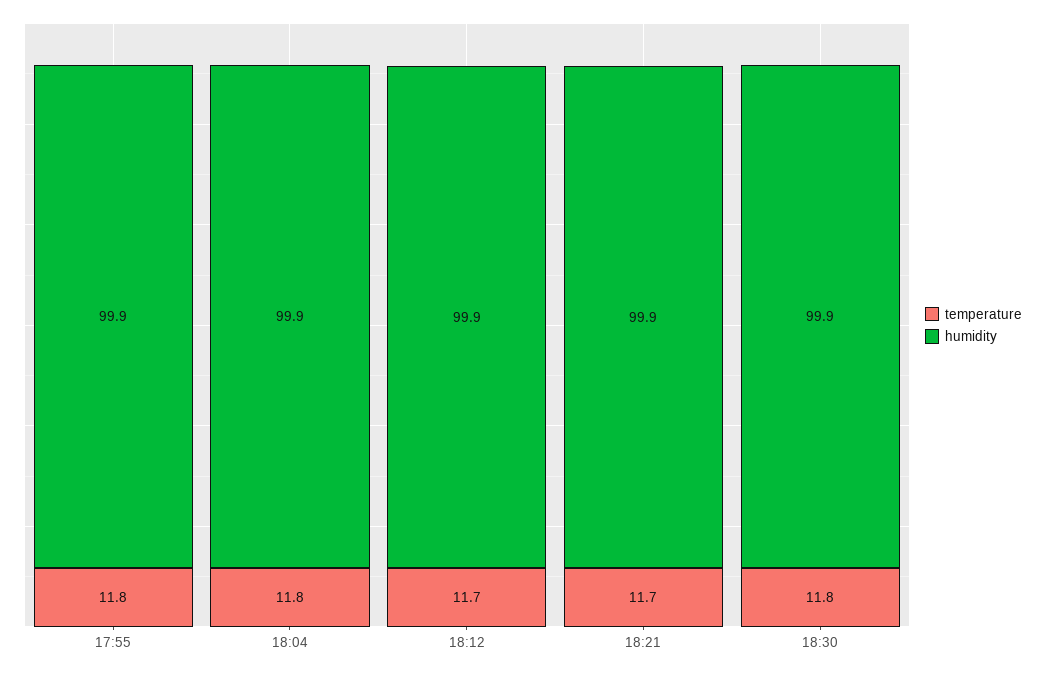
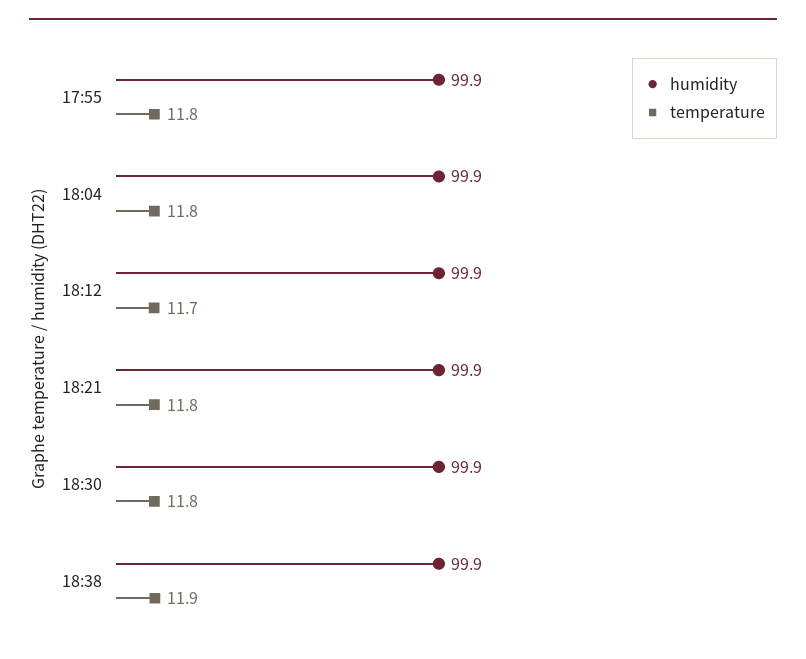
temperature, 18:21: 11.7 -> 11.8
humidity, 18:38: none -> 99.9
temperature, 18:38: none -> 11.9

